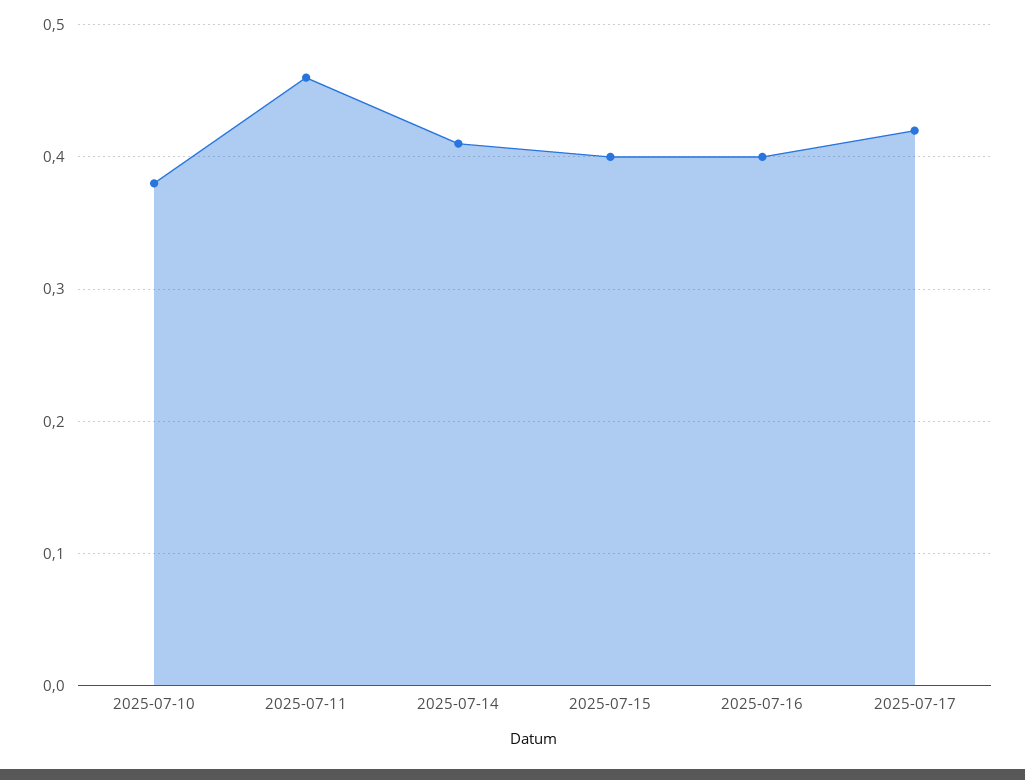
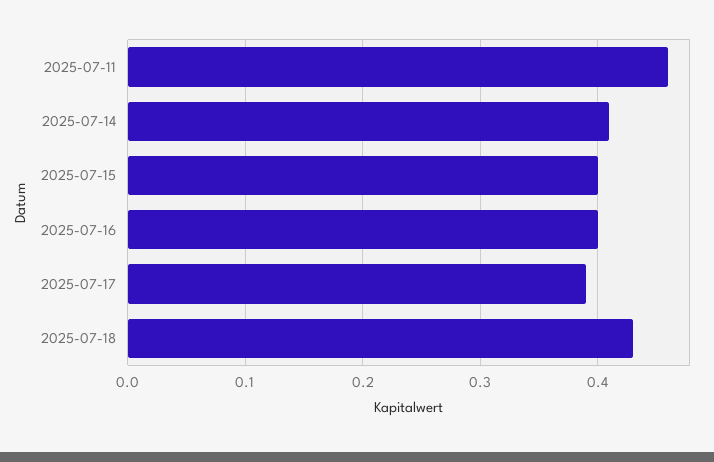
2025-07-10: 0.38 -> none
2025-07-17: 0.42 -> 0.39
2025-07-18: none -> 0.43

